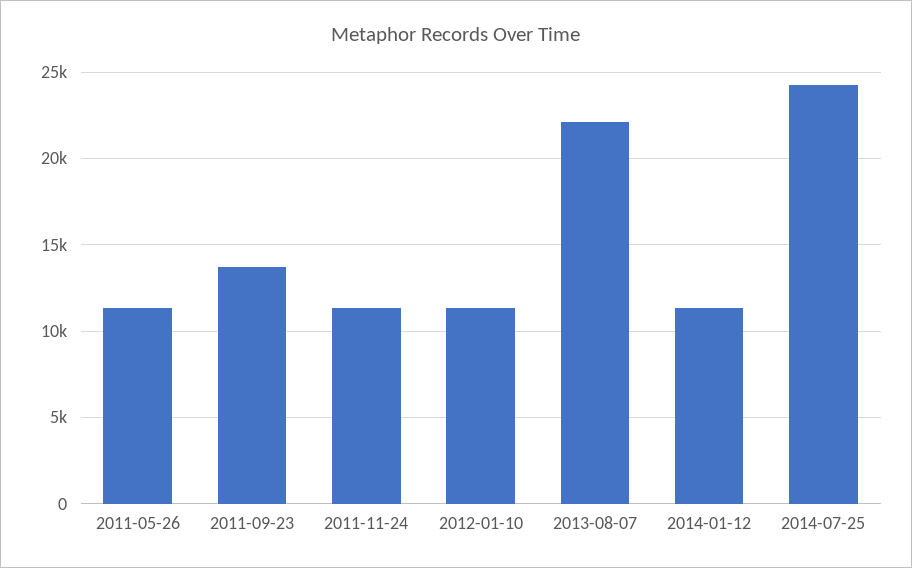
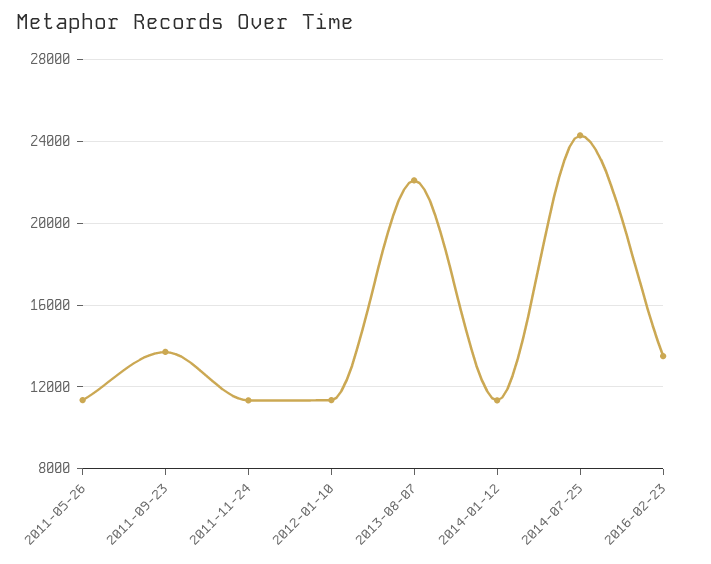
2016-02-23: none -> 13500

